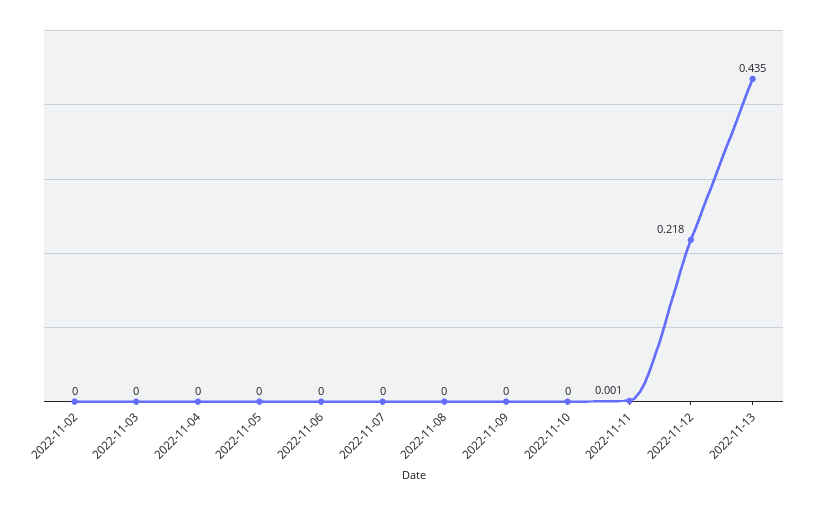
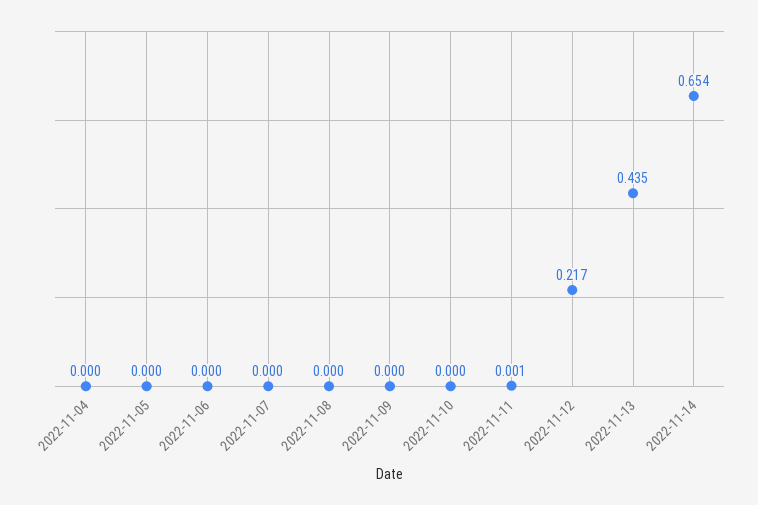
2022-11-02: 0 -> none
2022-11-03: 0 -> none
2022-11-12: 0.218 -> 0.217
2022-11-14: none -> 0.654

